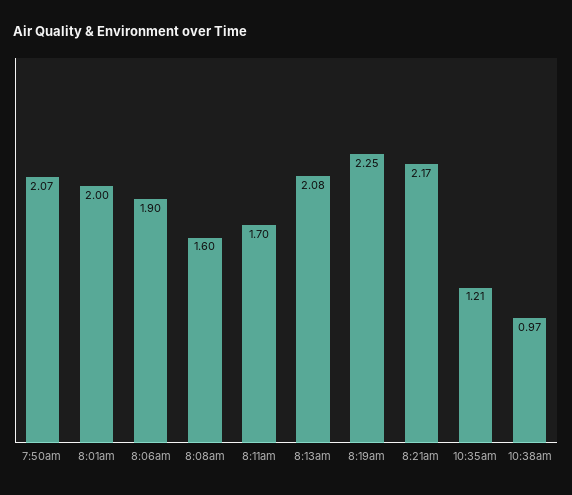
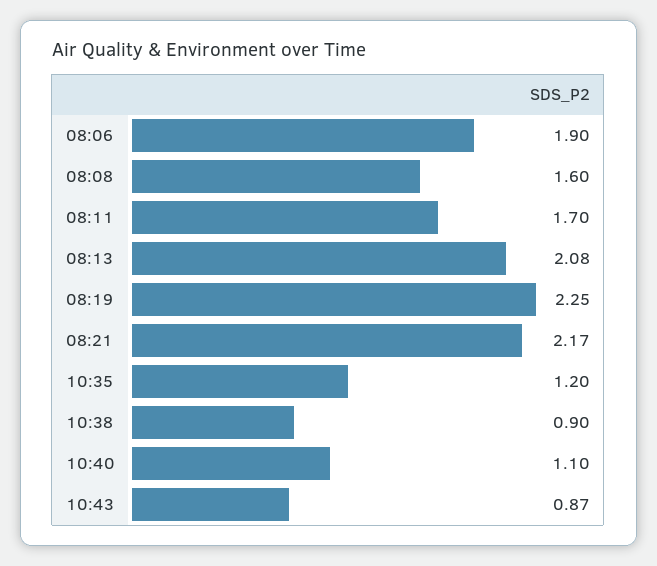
7:50am: 2.07 -> none
8:01am: 2 -> none
10:35am: 1.21 -> 1.2
10:38am: 0.97 -> 0.9
10:40: none -> 1.1
10:43: none -> 0.87

